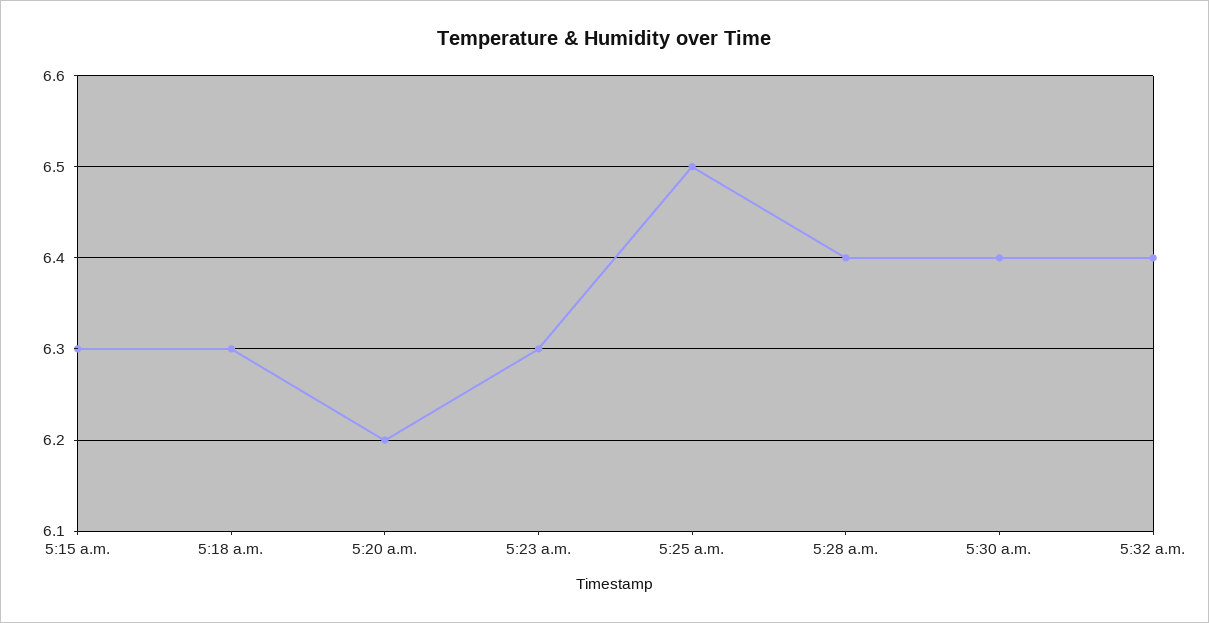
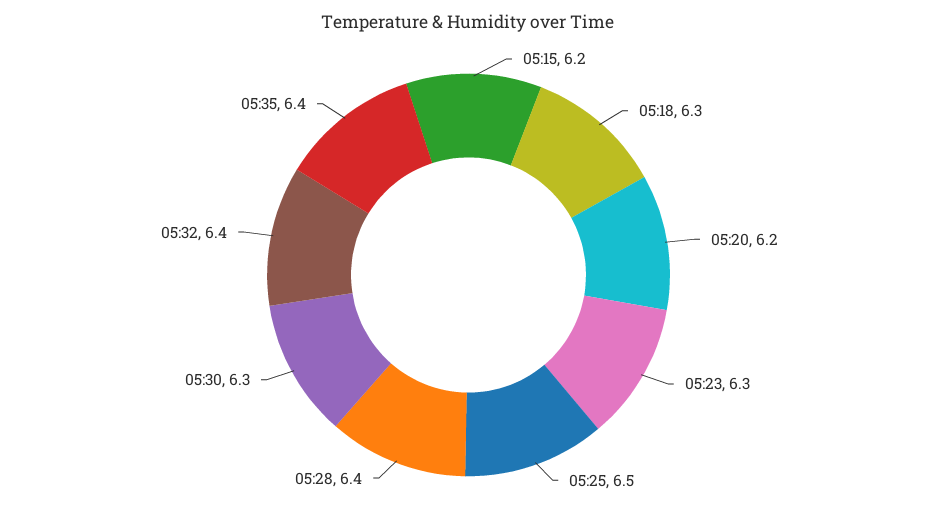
5:15 a.m.: 6.3 -> 6.2
5:30 a.m.: 6.4 -> 6.3
05:35: none -> 6.4

